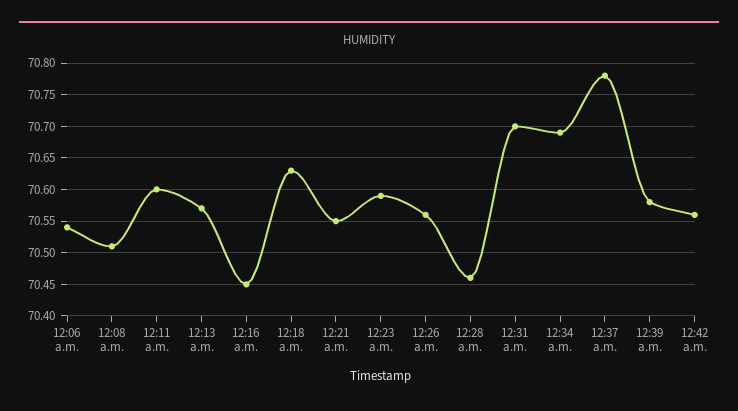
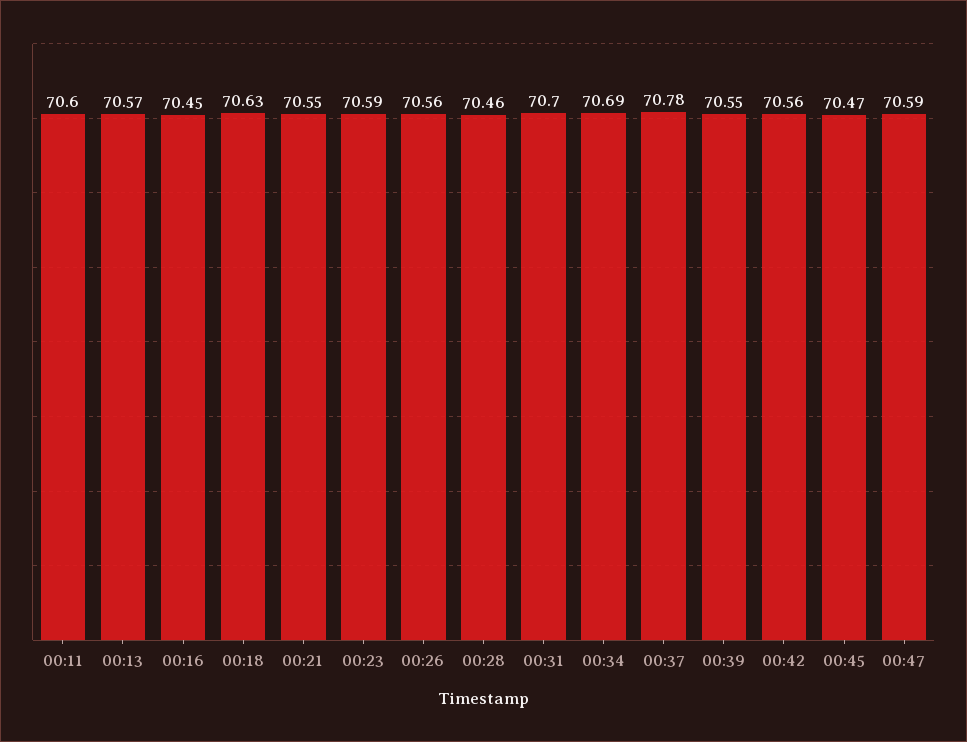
12:06 a.m.: 70.54 -> none
12:08 a.m.: 70.51 -> none
12:39 a.m.: 70.58 -> 70.55
00:45: none -> 70.47
00:47: none -> 70.59

